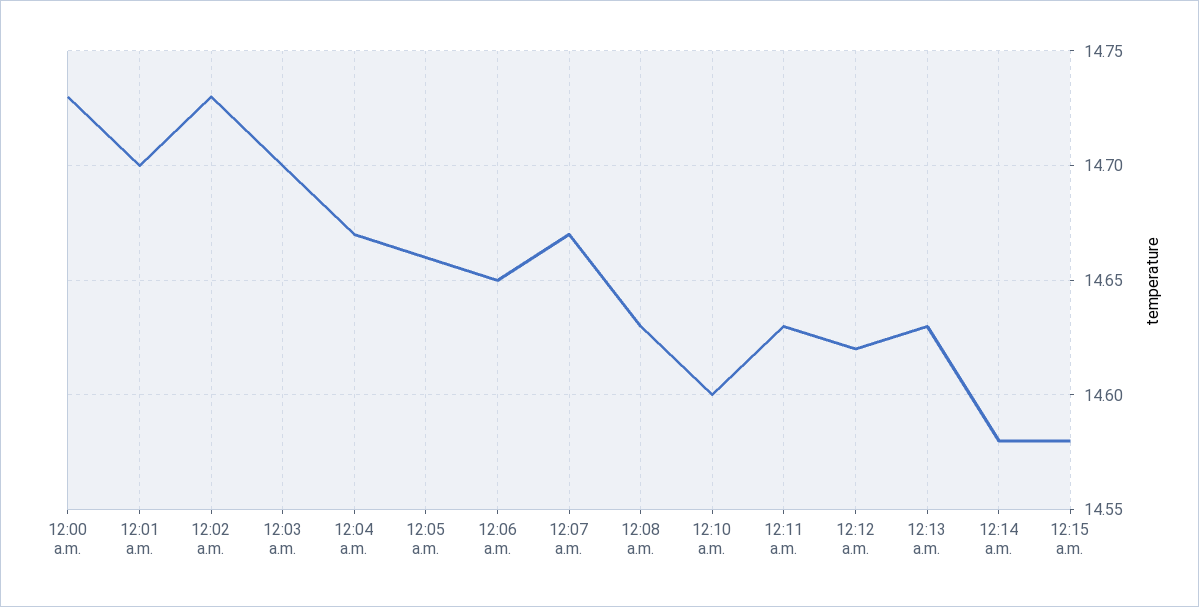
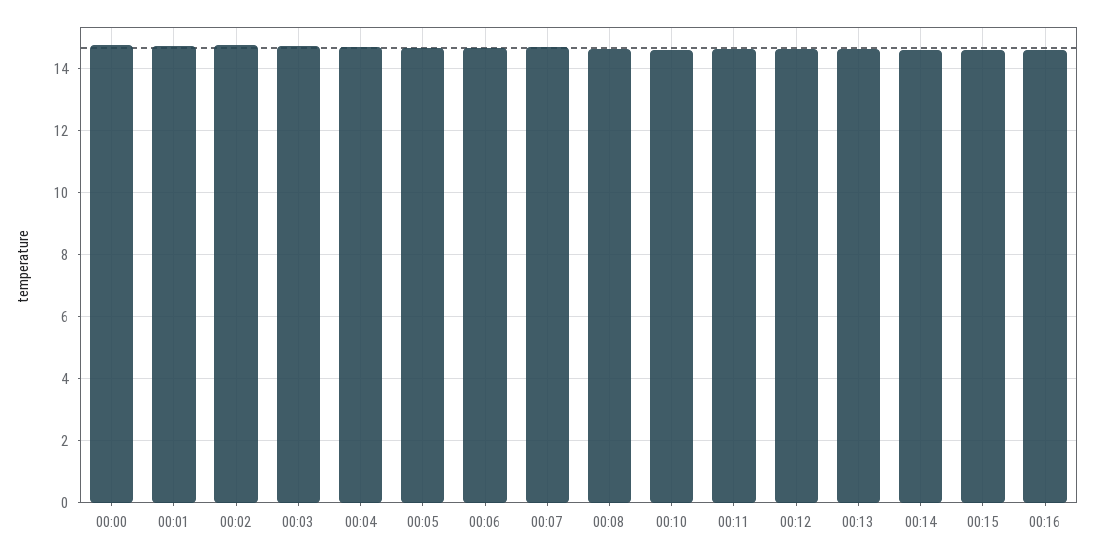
00:16: none -> 14.6

